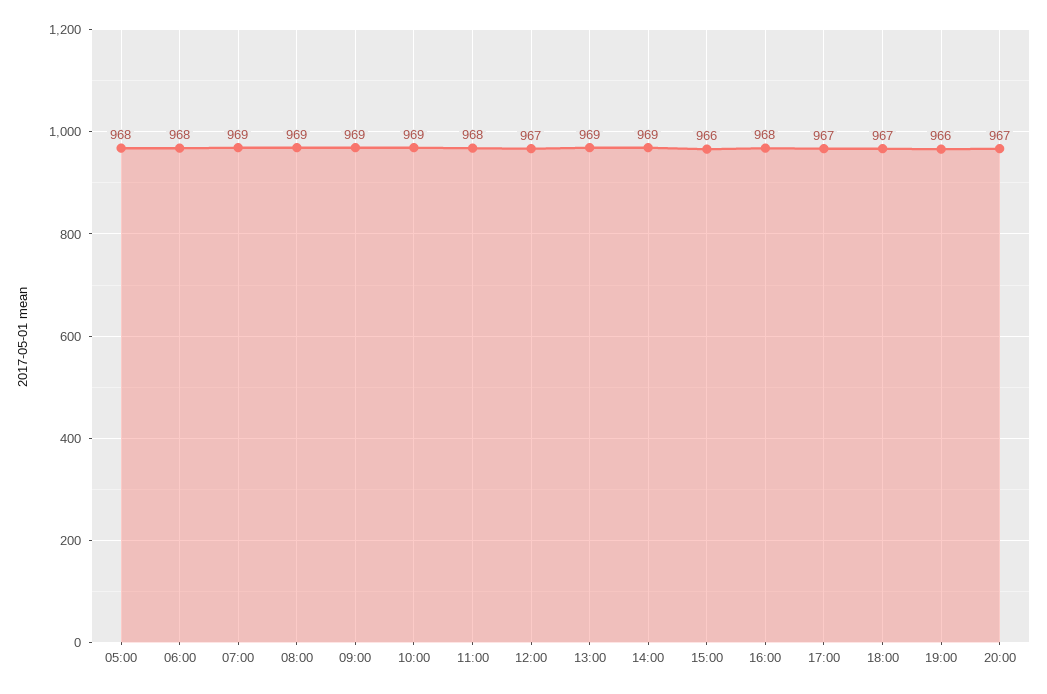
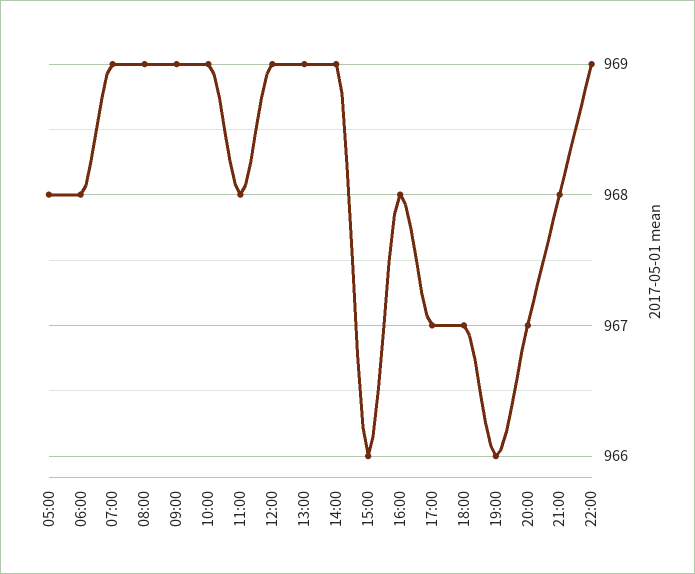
12:00: 967 -> 969
21:00: none -> 968
22:00: none -> 969

